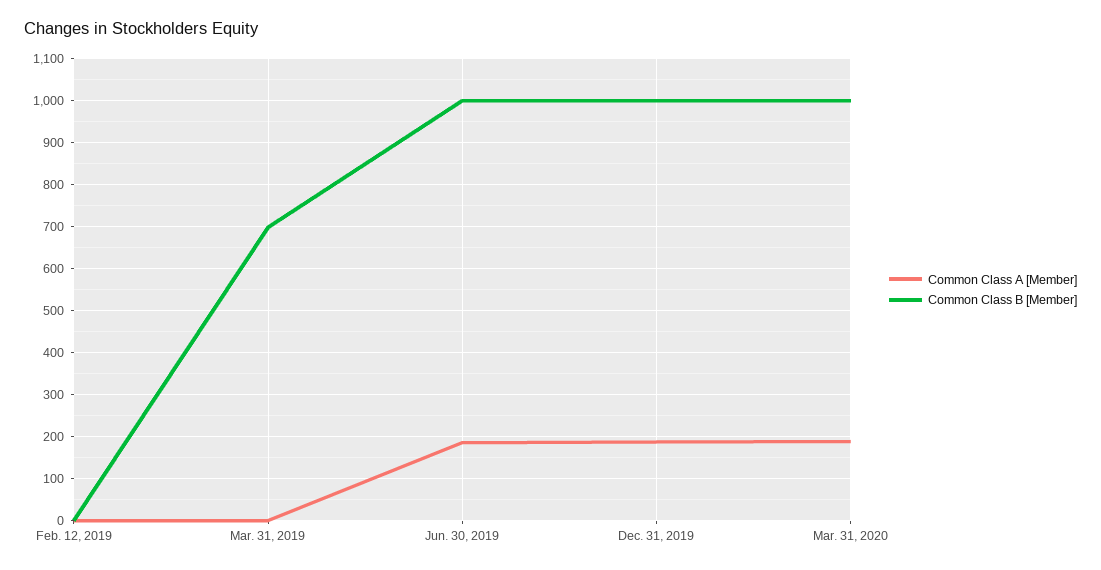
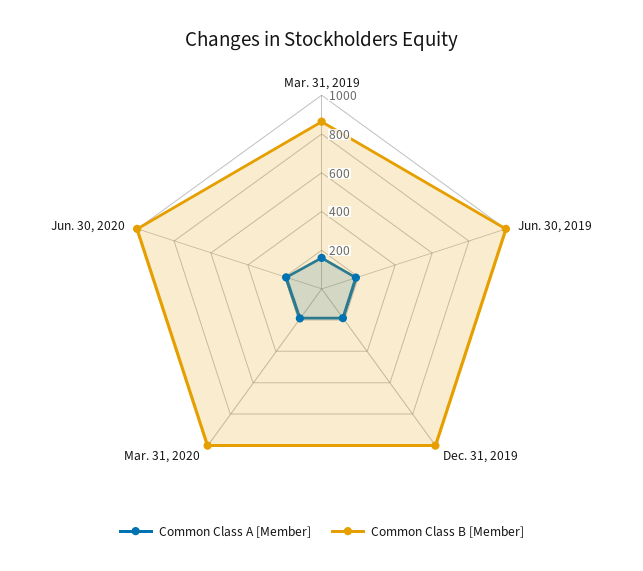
Common Class A [Member], Feb. 12, 2019: 0 -> none
Common Class B [Member], Feb. 12, 2019: 0 -> none
Common Class A [Member], Mar. 31, 2019: 0 -> 150
Common Class B [Member], Mar. 31, 2019: 700 -> 850
Common Class A [Member], Jun. 30, 2020: none -> 200
Common Class B [Member], Jun. 30, 2020: none -> 1000

